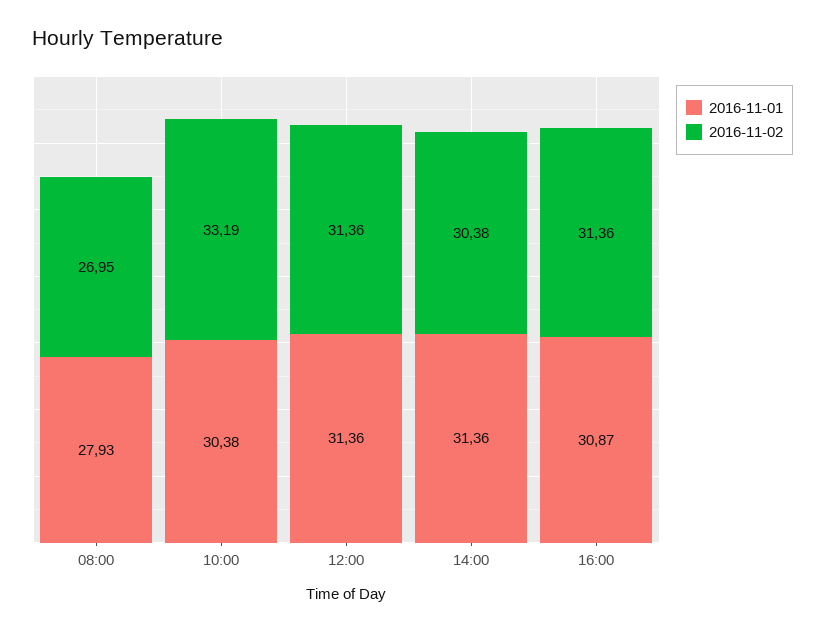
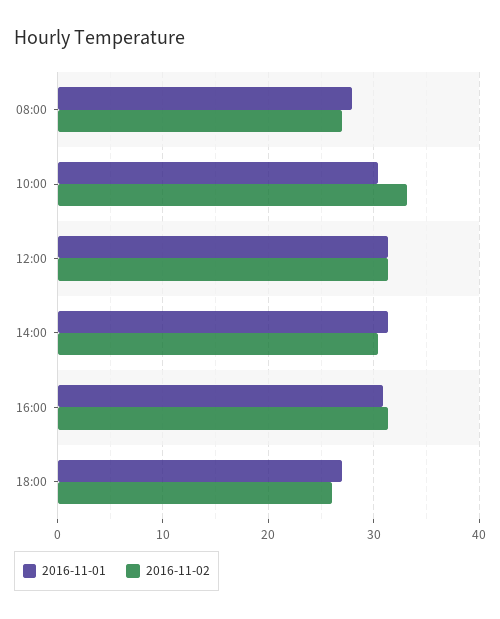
2016-11-01, 18:00: none -> 27
2016-11-02, 18:00: none -> 26

